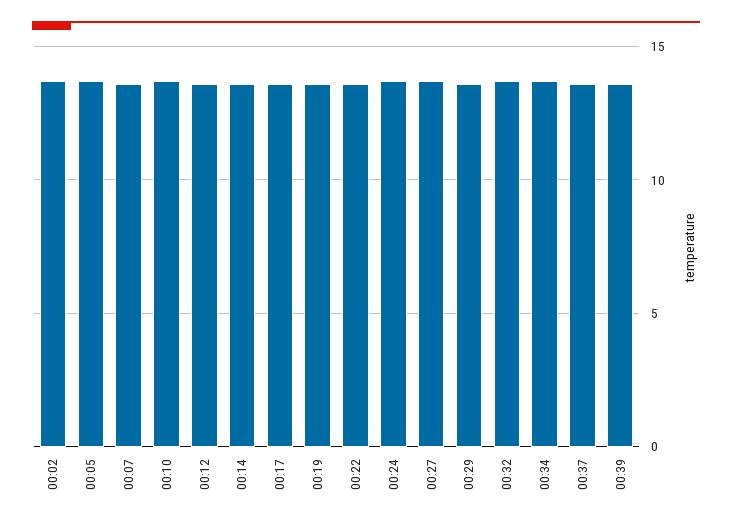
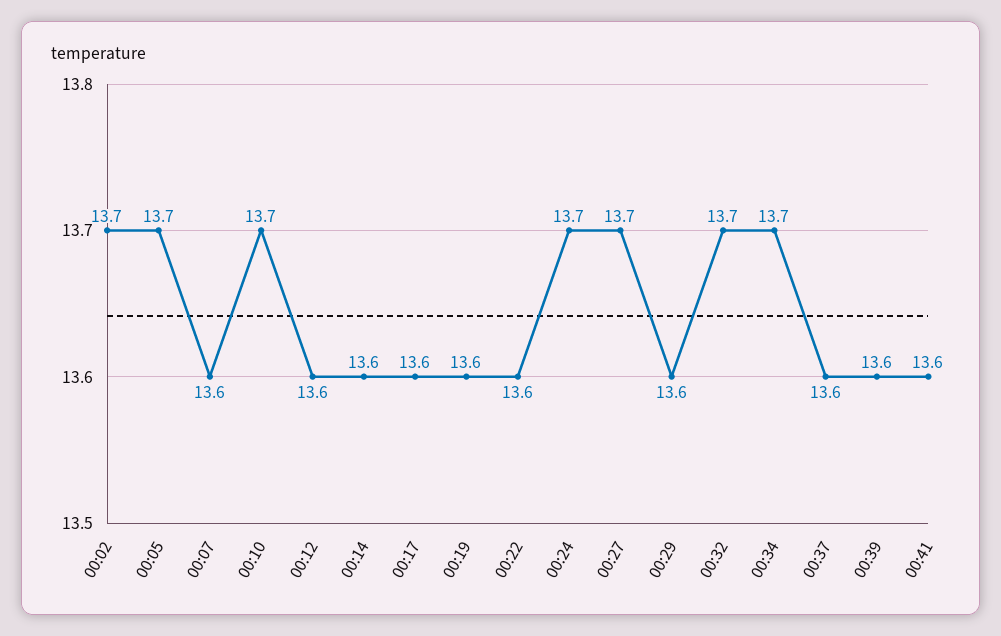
00:41: none -> 13.6

